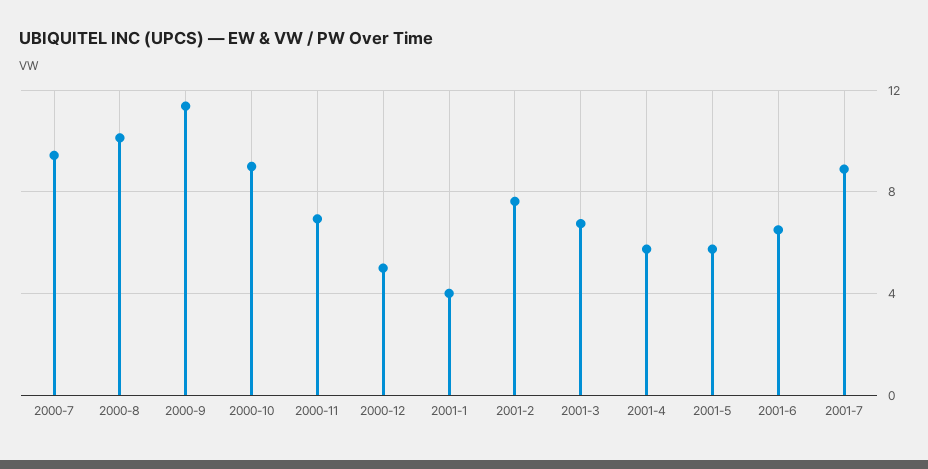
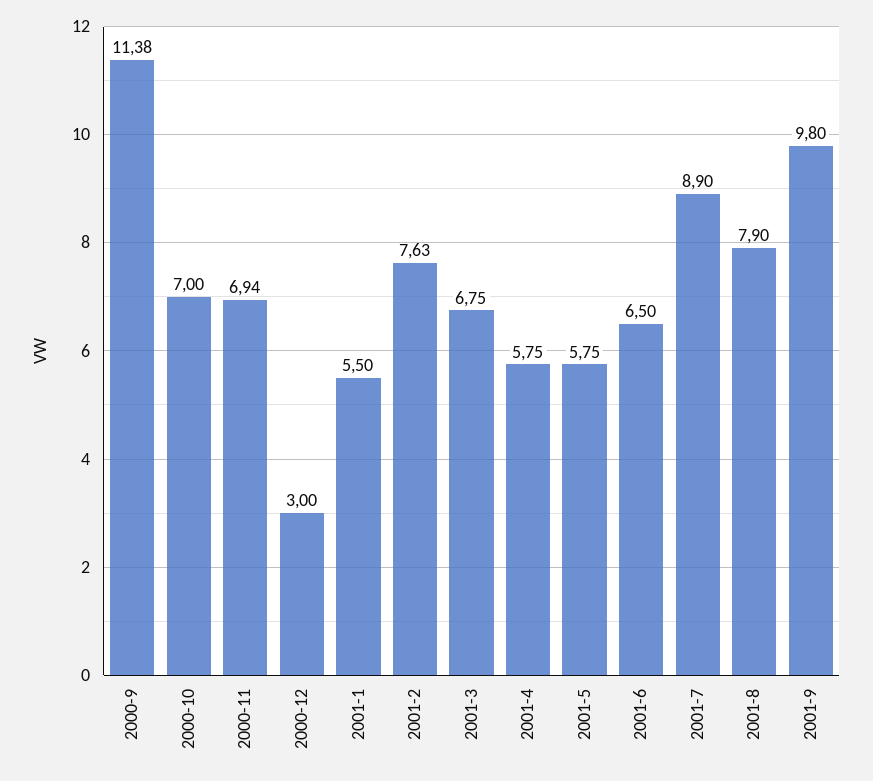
2000-7: 9.5 -> none
2000-8: 10 -> none
2000-10: 9 -> 7
2000-12: 5 -> 3
2001-1: 4 -> 5.5
2001-8: none -> 7.9
2001-9: none -> 9.8

